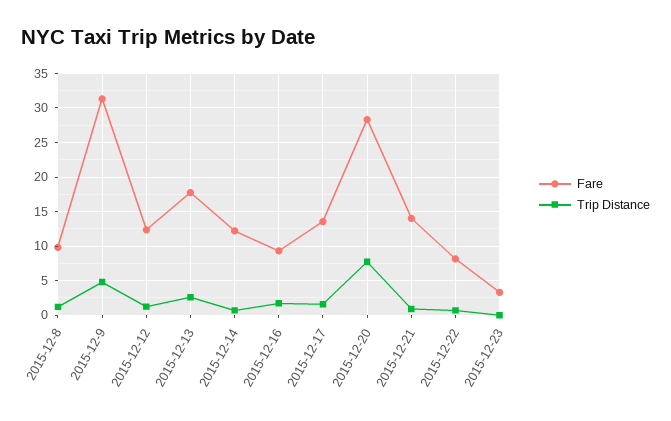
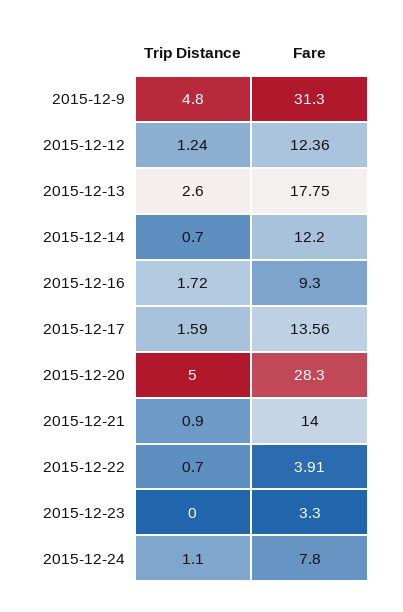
Fare, 2015-12-8: 10 -> none
Trip Distance, 2015-12-8: 1 -> none
Trip Distance, 2015-12-20: 8 -> 5
Fare, 2015-12-22: 8 -> 3.91
Trip Distance, 2015-12-24: none -> 1.1
Fare, 2015-12-24: none -> 7.8

